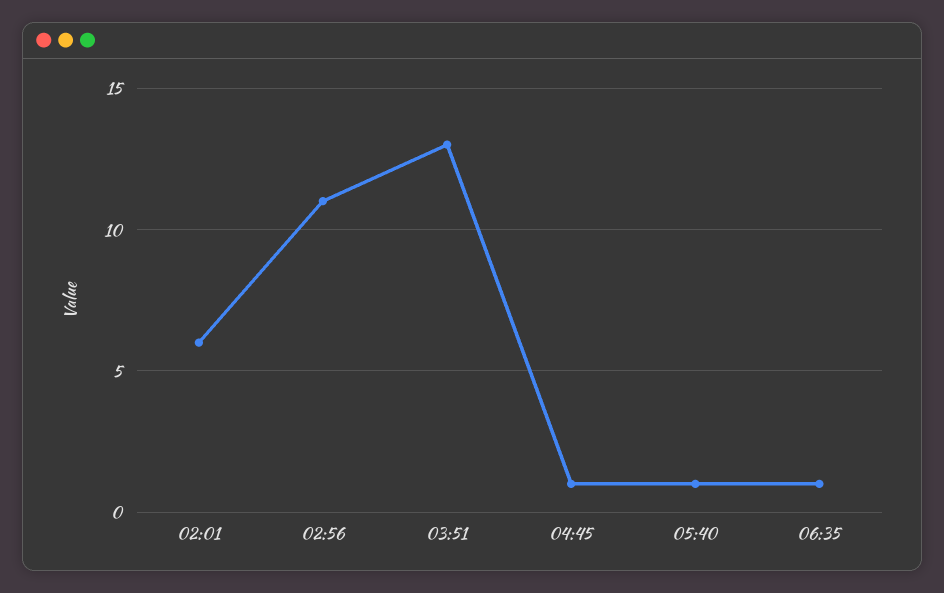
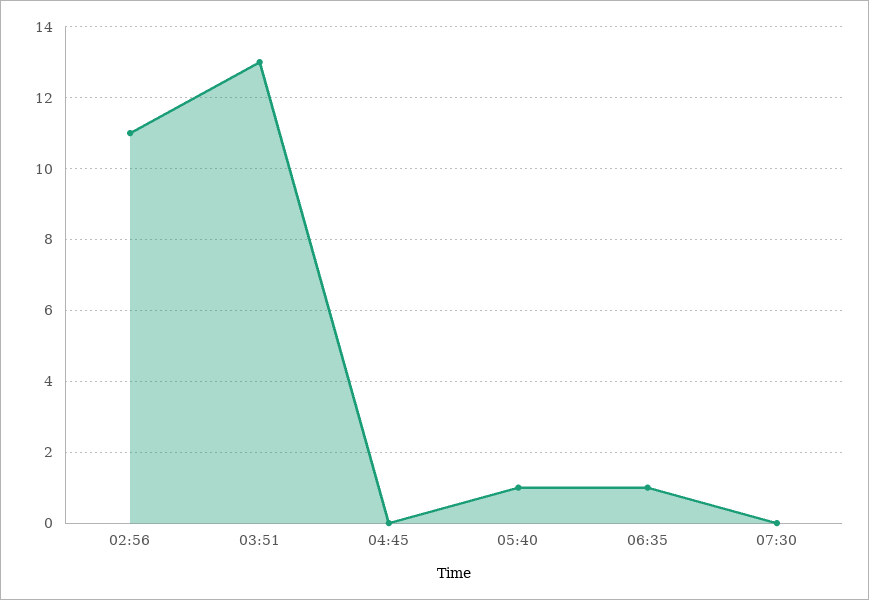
02:01: 6 -> none
04:45: 1 -> 0
07:30: none -> 0

